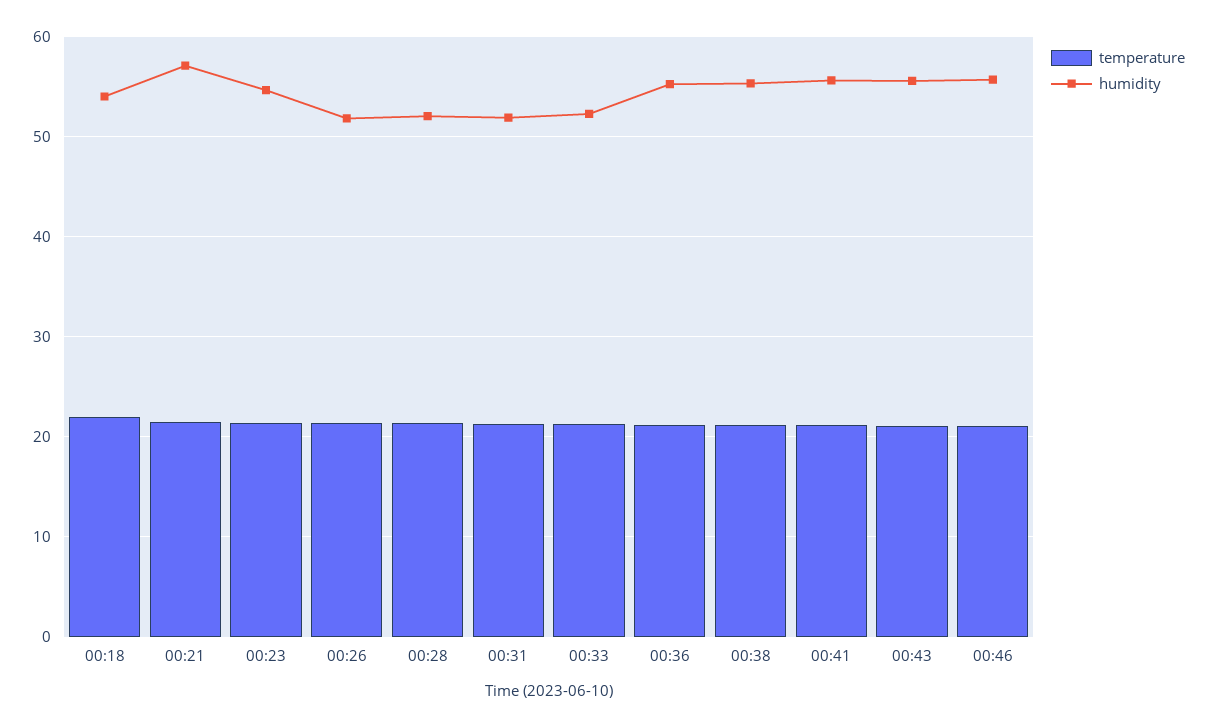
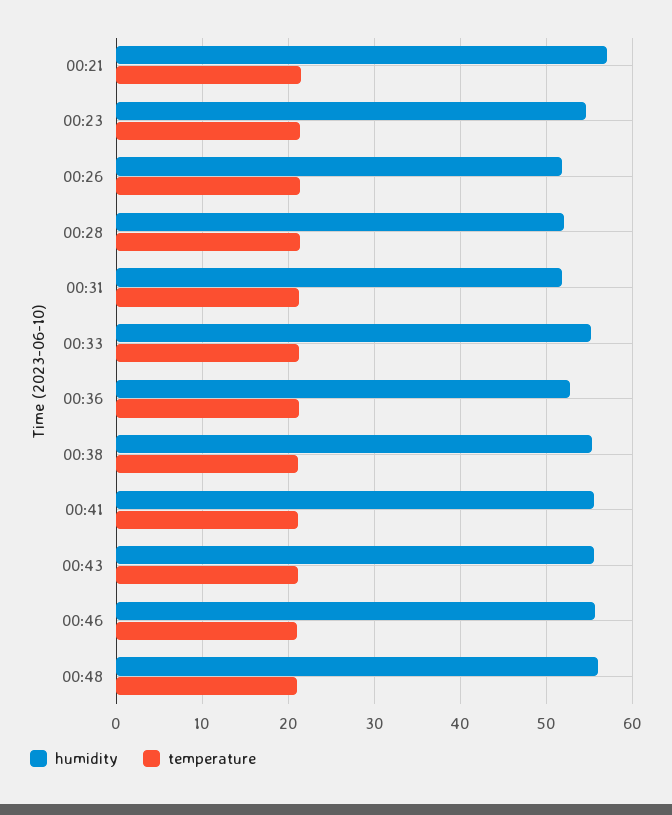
temperature, 00:18: 22 -> none
humidity, 00:18: 54 -> none
humidity, 00:33: 52 -> 55
humidity, 00:36: 55 -> 53
humidity, 00:48: none -> 56
temperature, 00:48: none -> 21

